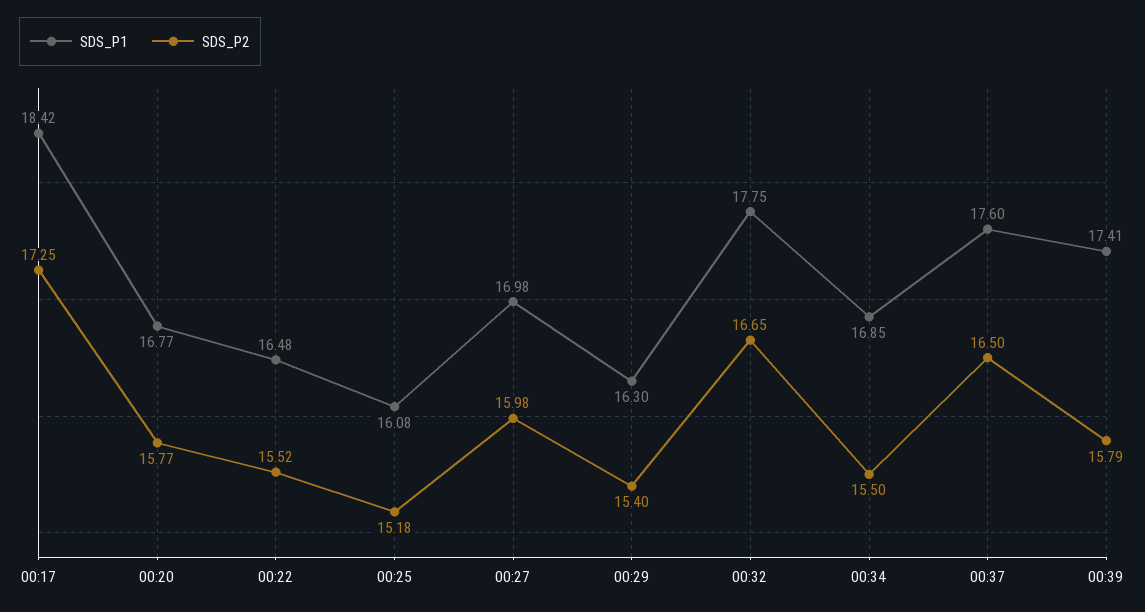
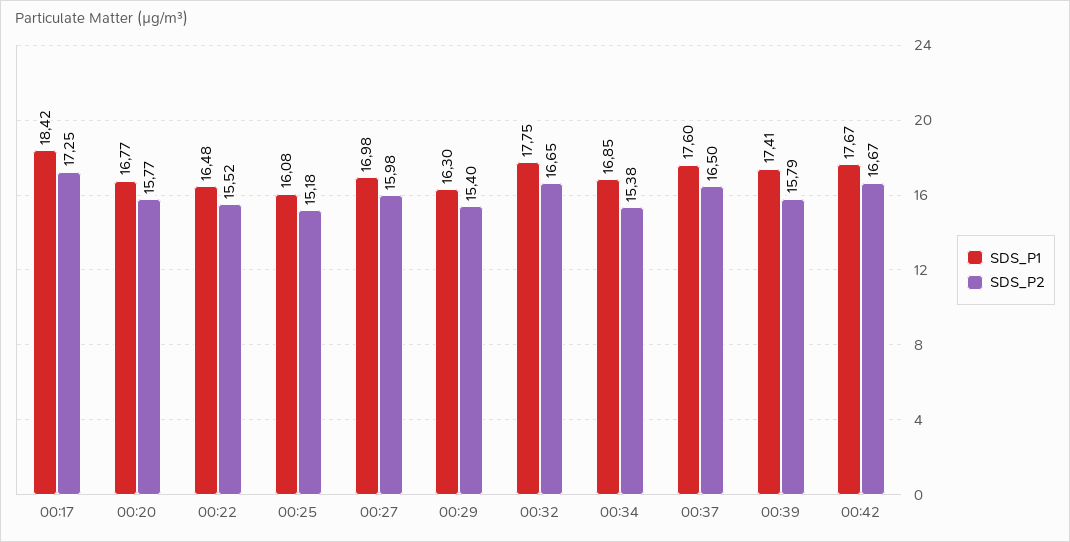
SDS_P2, 00:34: 15.5 -> 15.38
SDS_P1, 00:42: none -> 17.67
SDS_P2, 00:42: none -> 16.67

